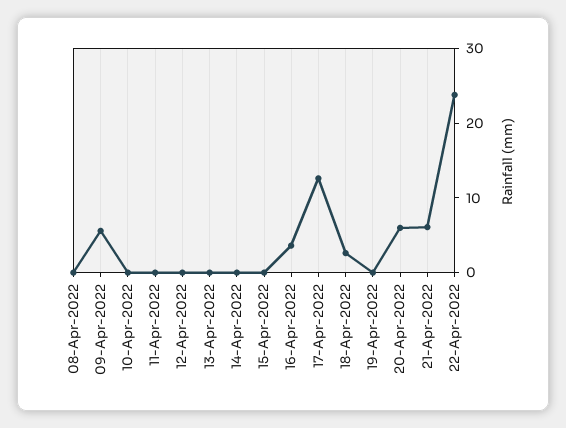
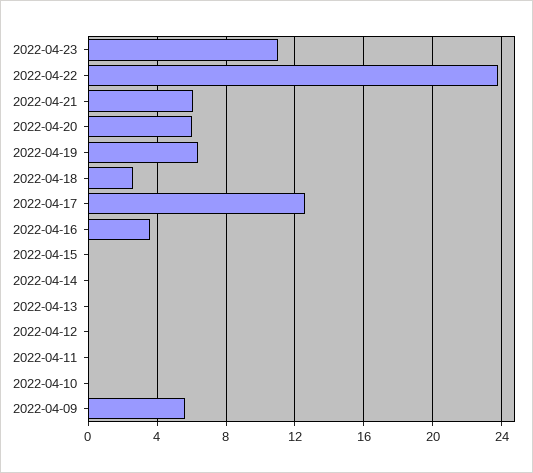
08-Apr-2022: 0 -> none
19-Apr-2022: 0 -> 6.5
2022-04-23: none -> 11

